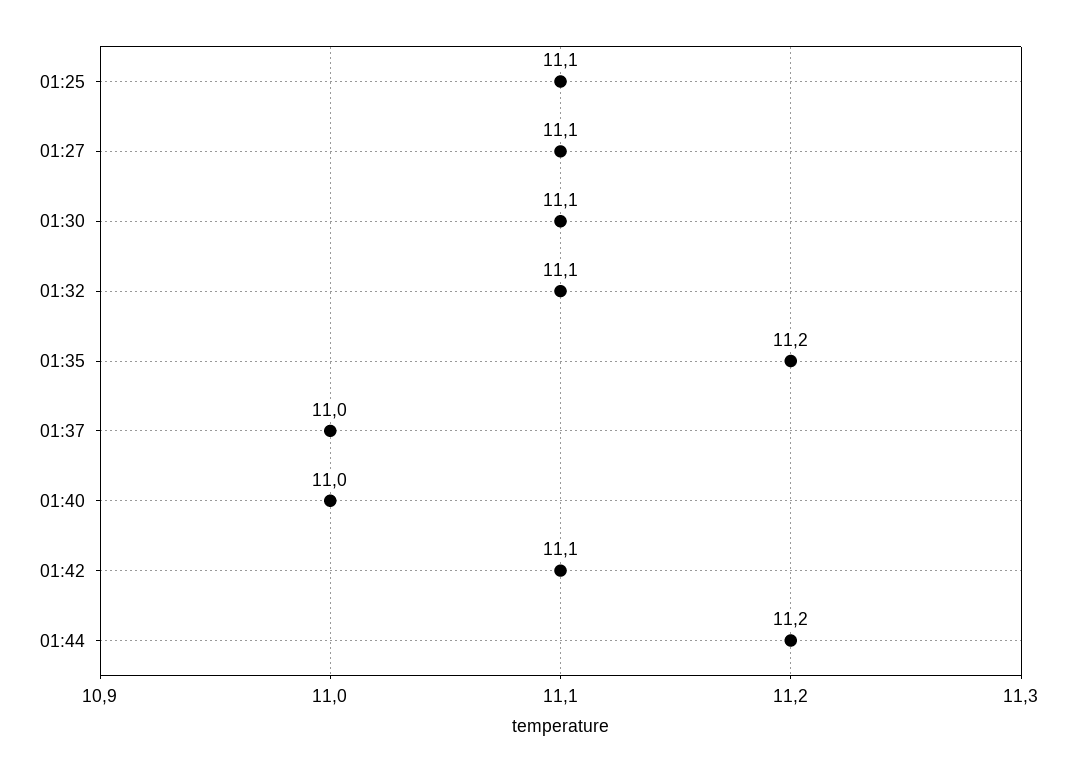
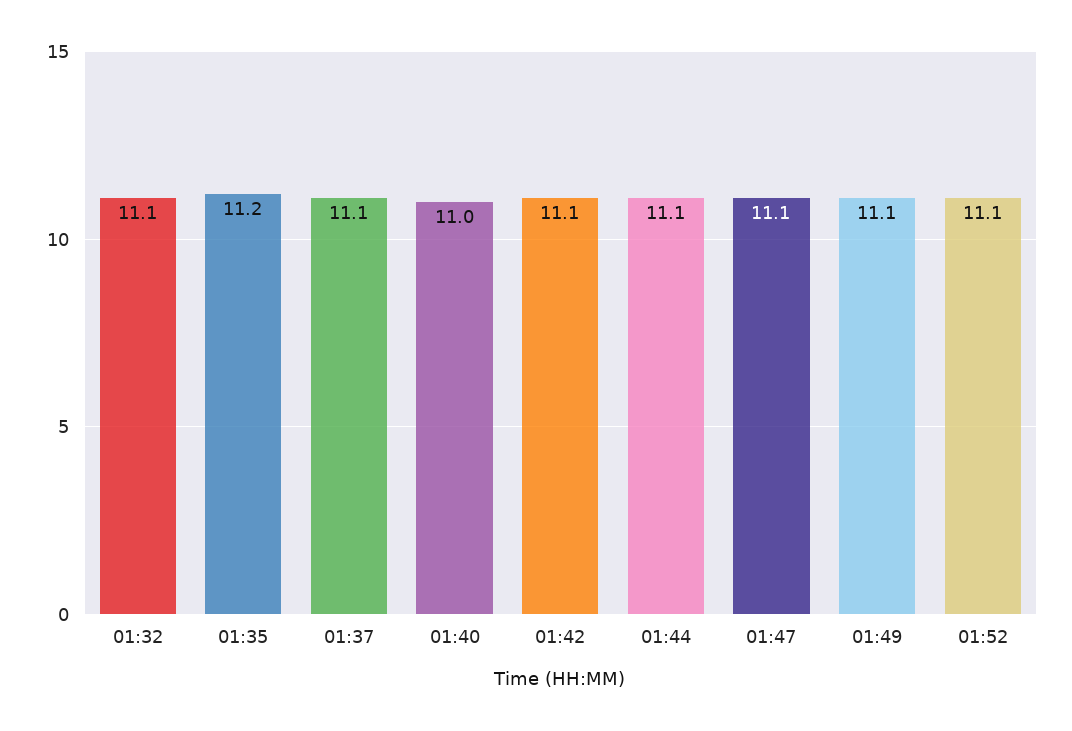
01:25: 11.1 -> none
01:27: 11.1 -> none
01:30: 11.1 -> none
01:37: 11 -> 11.1
01:44: 11.2 -> 11.1
01:47: none -> 11.1
01:49: none -> 11.1
01:52: none -> 11.1

